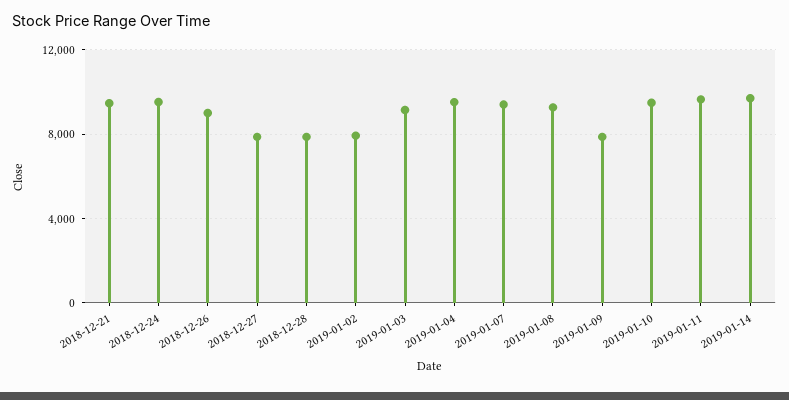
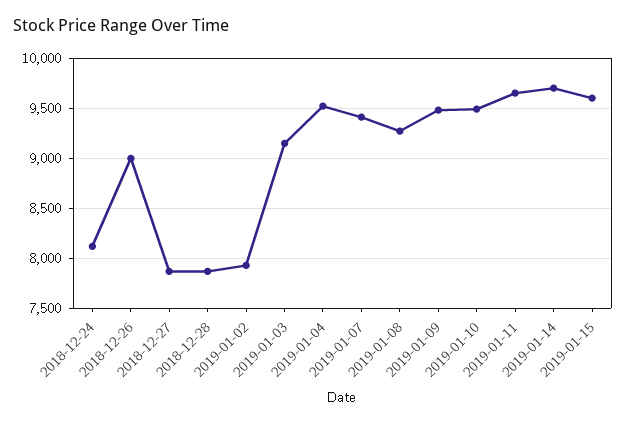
2018-12-21: 9500 -> none
2018-12-24: 9500 -> 8100
2019-01-09: 8000 -> 9500
2019-01-15: none -> 9600

